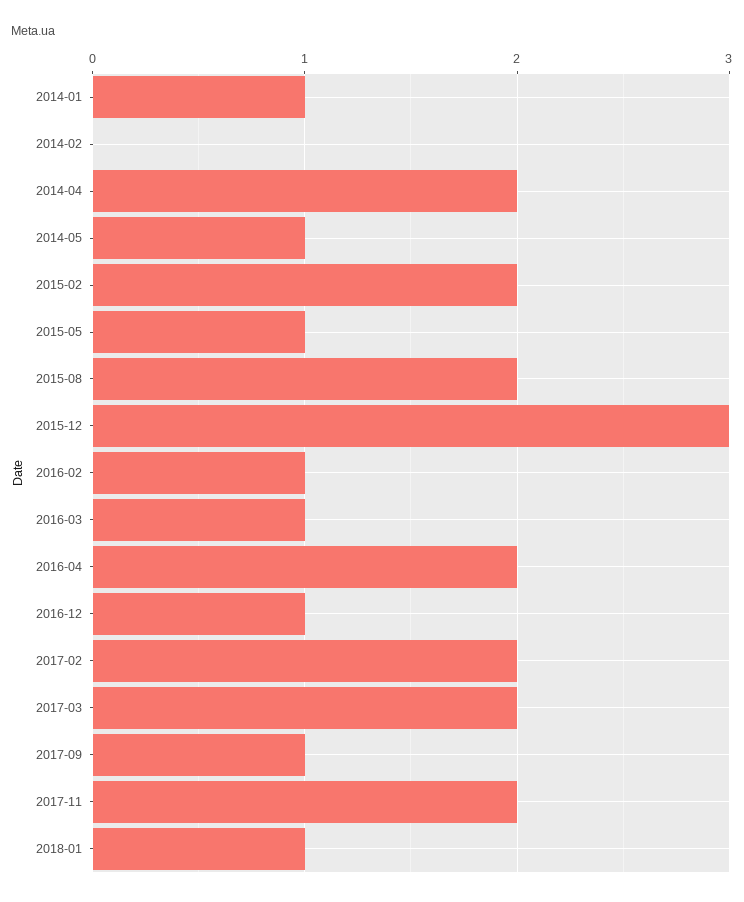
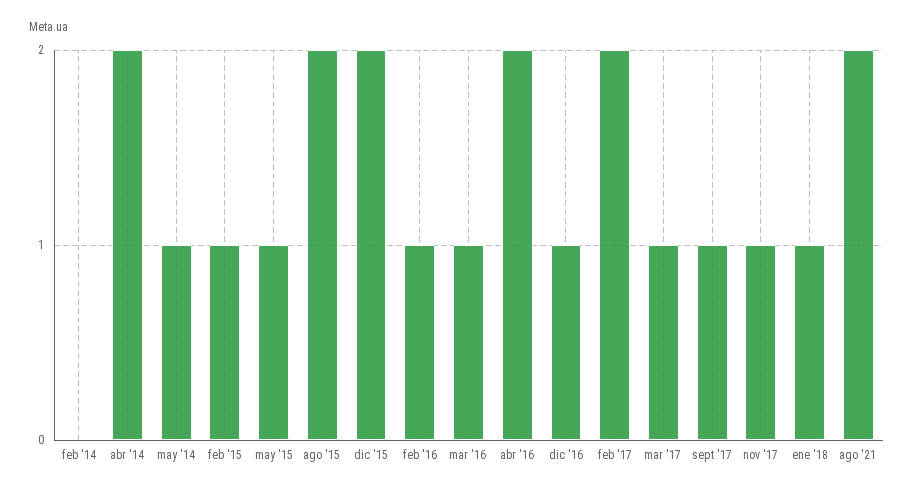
2014-01: 1 -> none
2015-02: 2 -> 1
2015-12: 3 -> 2
2017-03: 2 -> 1
2017-11: 2 -> 1
ago '21: none -> 2

